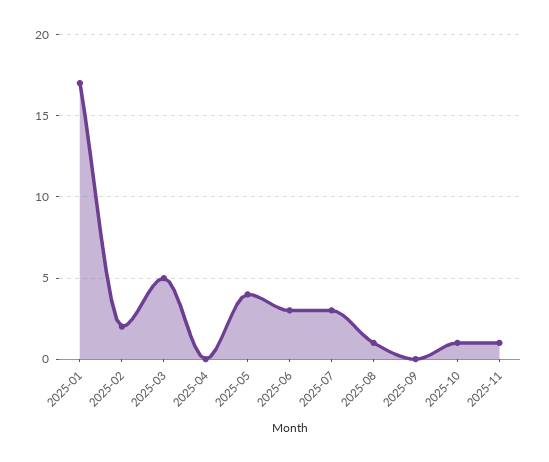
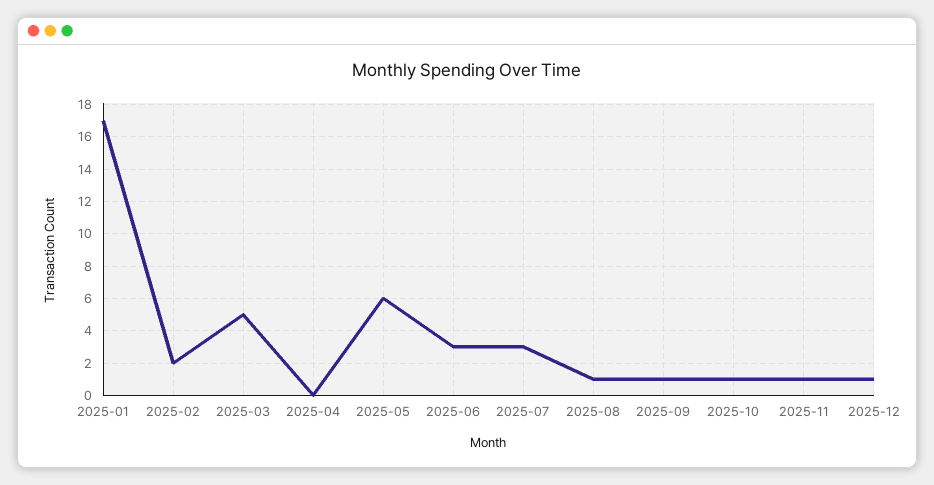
2025-05: 4 -> 6
2025-09: 0 -> 1
2025-12: none -> 1

